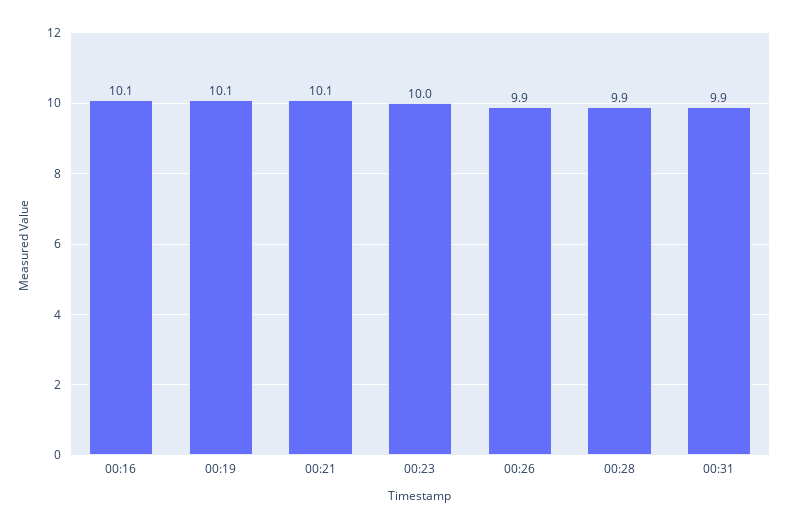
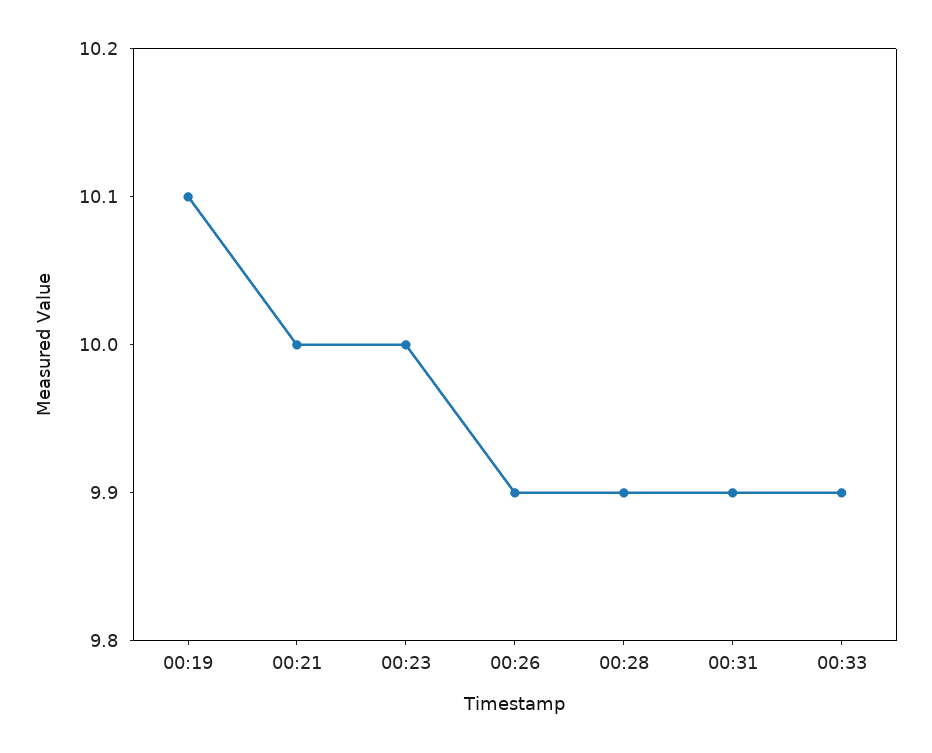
00:16: 10.1 -> none
00:21: 10.1 -> 10
00:33: none -> 9.9

